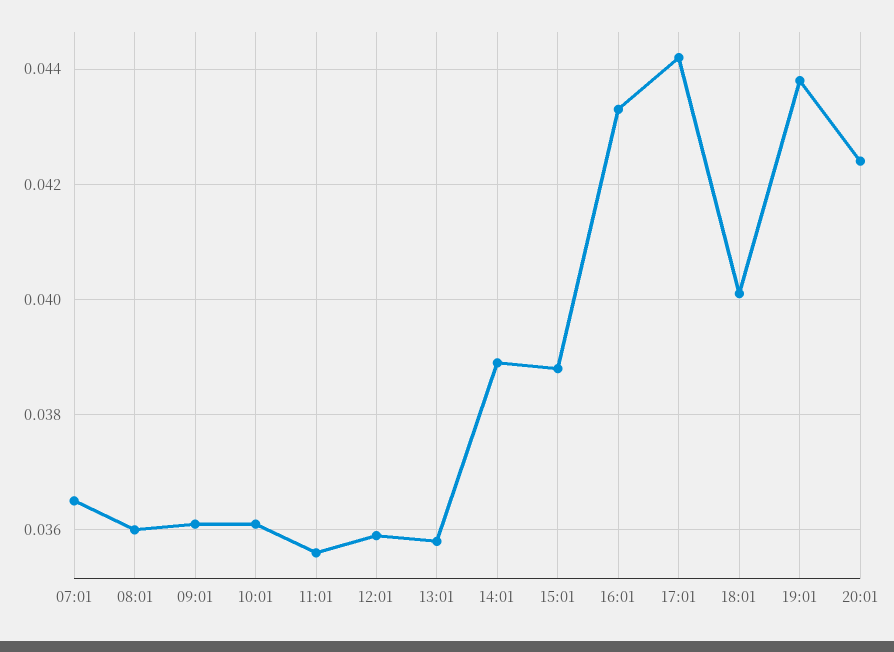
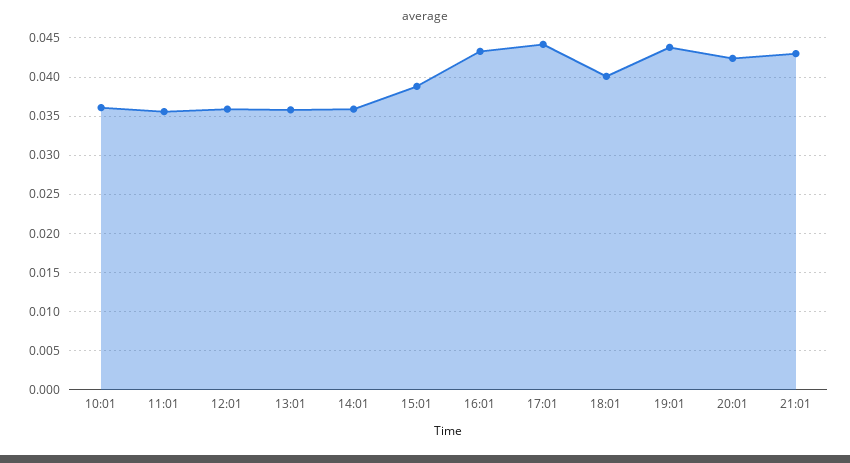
07:01: 0.0365 -> none
08:01: 0.036 -> none
09:01: 0.036 -> none
14:01: 0.039 -> 0.036
21:01: none -> 0.043

